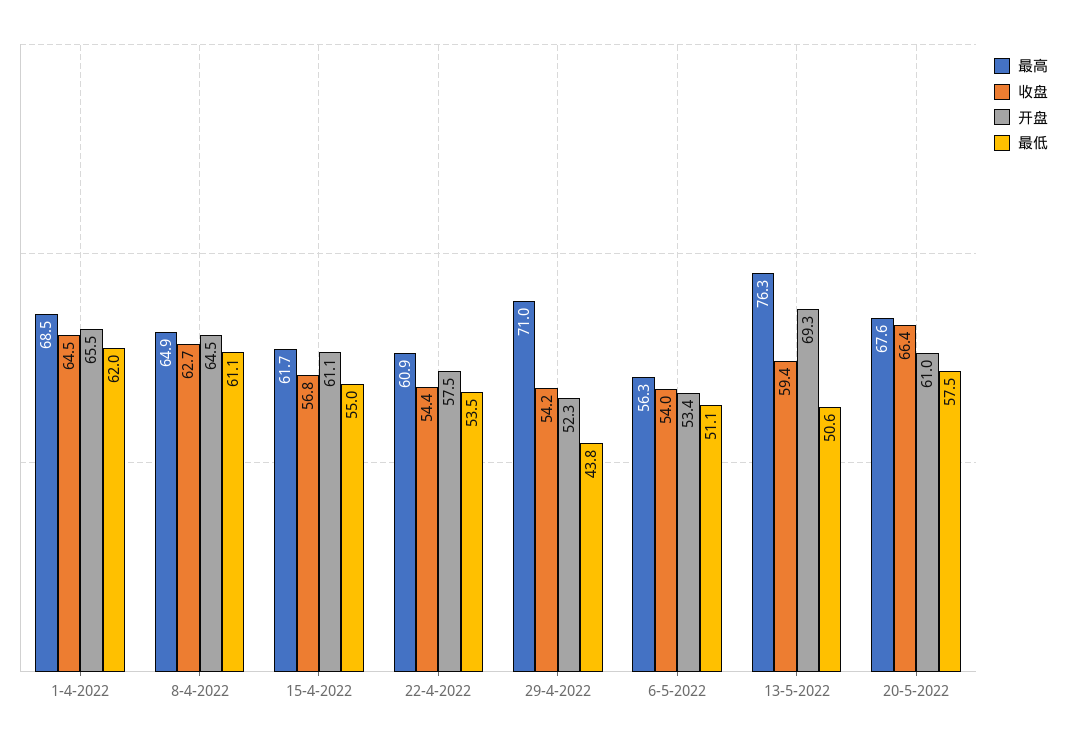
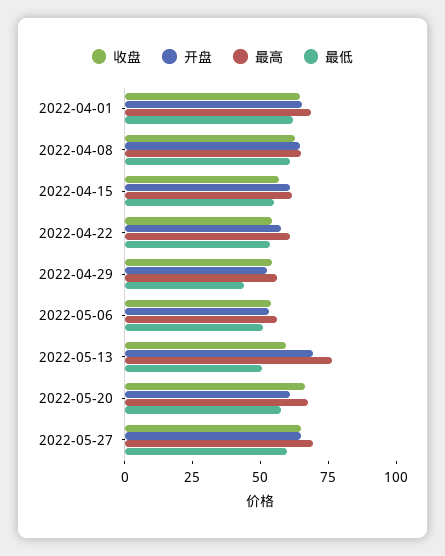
最高, 29-4-2022: 71 -> 55
收盘, 2022-05-27: none -> 65
开盘, 2022-05-27: none -> 65
最高, 2022-05-27: none -> 70
最低, 2022-05-27: none -> 60

